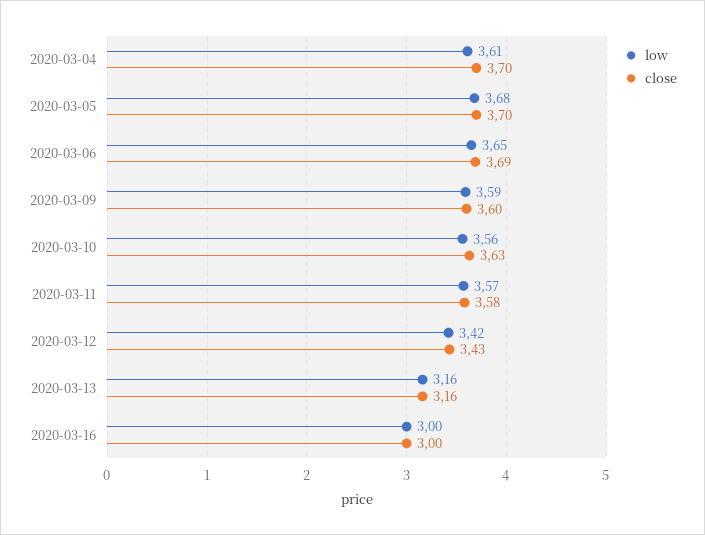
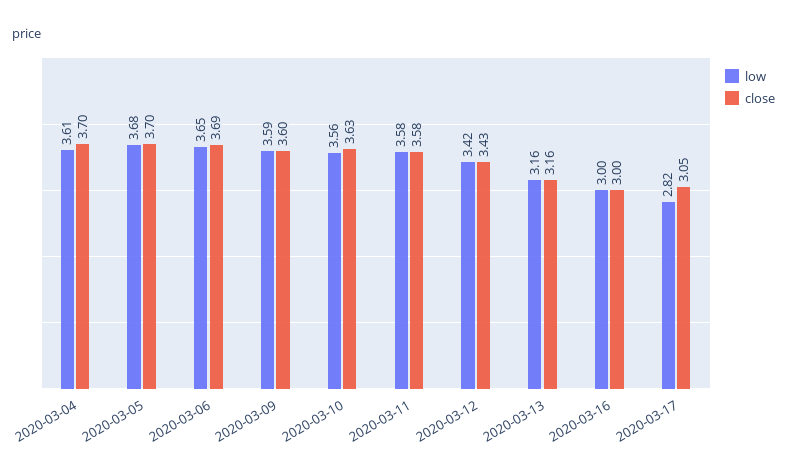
low, 2020-03-11: 3.57 -> 3.58
low, 2020-03-17: none -> 2.82
close, 2020-03-17: none -> 3.05

